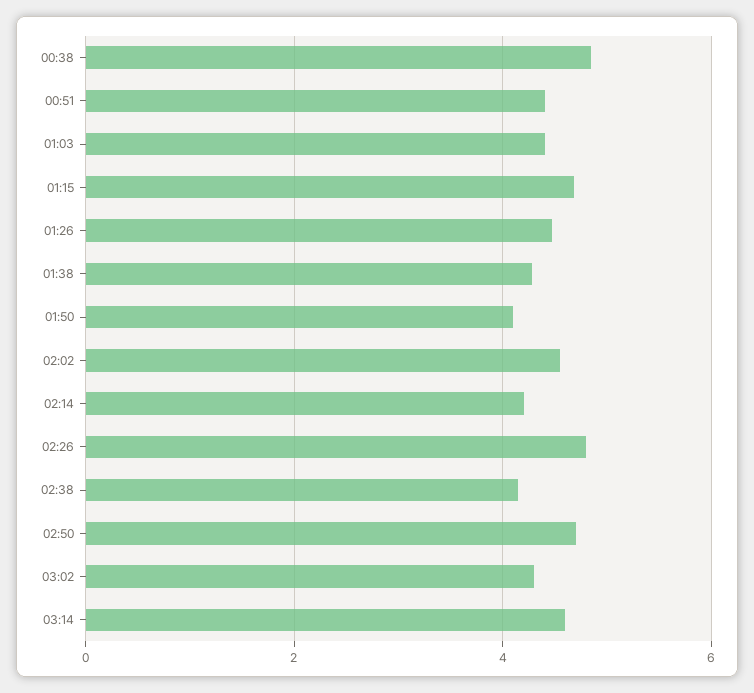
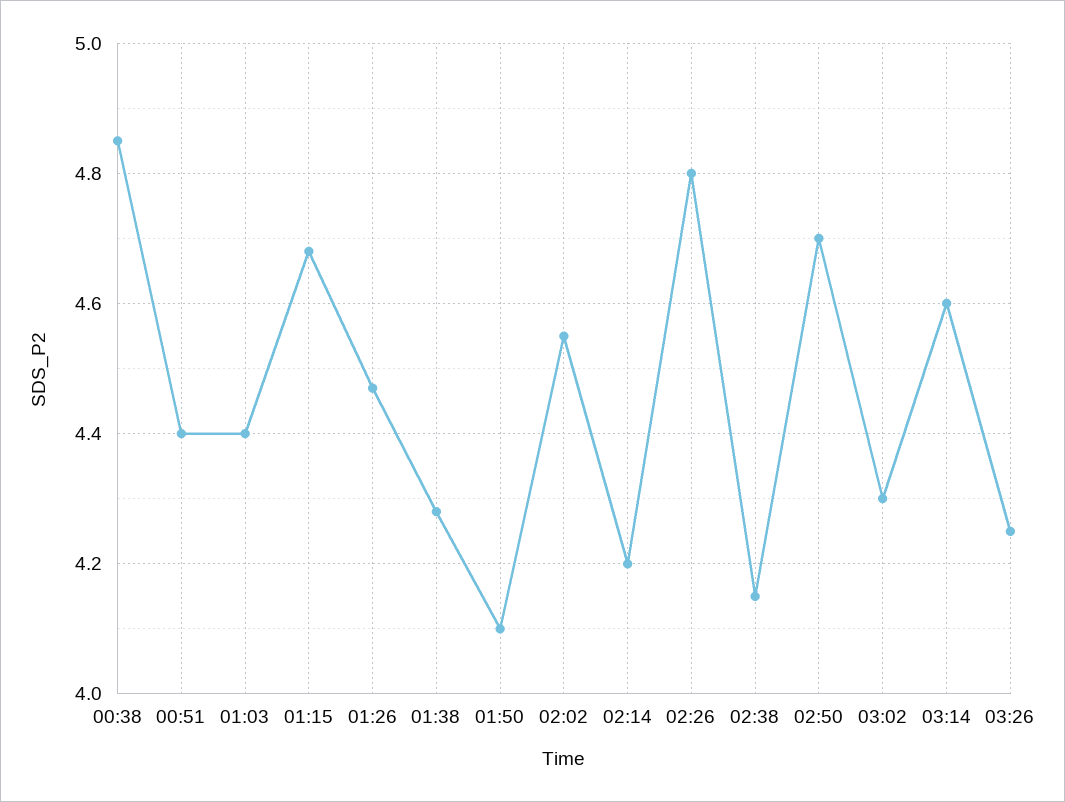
03:26: none -> 4.25

